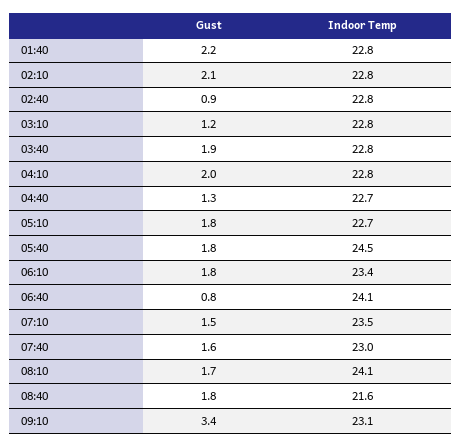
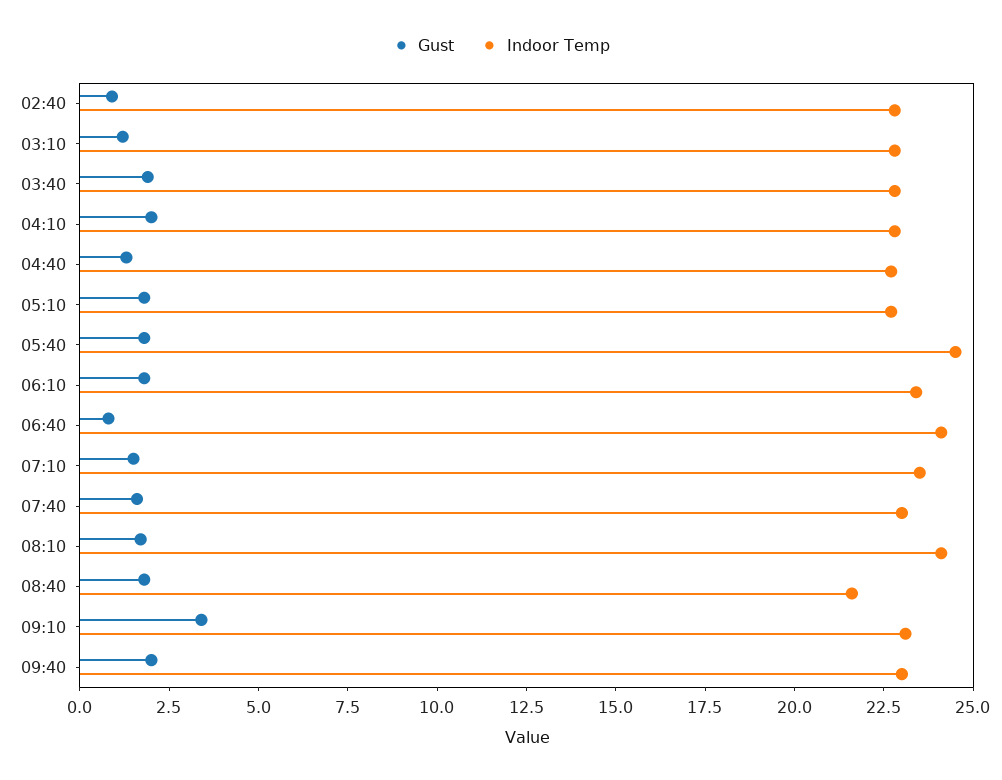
Gust, 01:40: 2.2 -> none
Indoor Temp, 01:40: 22.8 -> none
Gust, 02:10: 2.1 -> none
Indoor Temp, 02:10: 22.8 -> none
Gust, 09:40: none -> 2
Indoor Temp, 09:40: none -> 23

